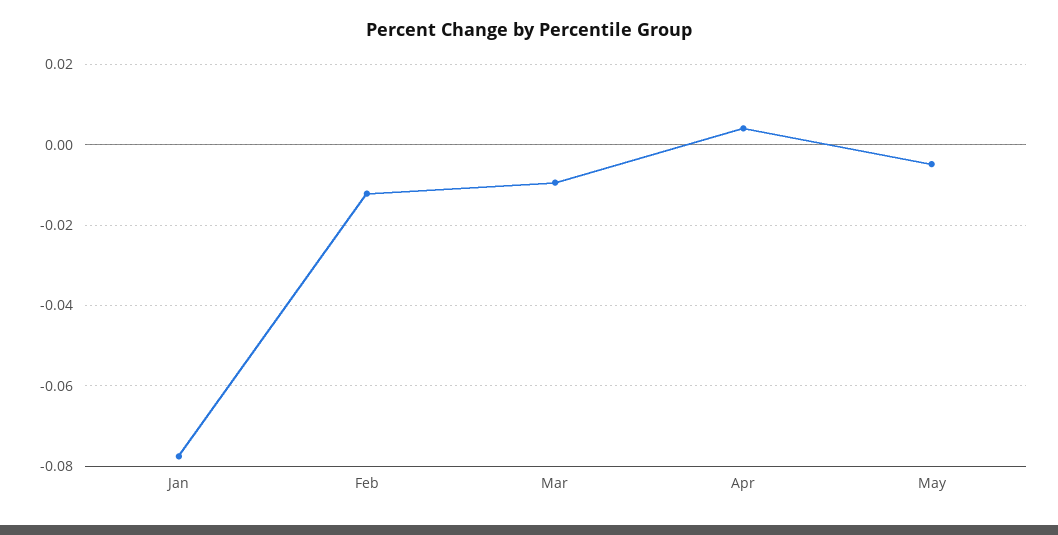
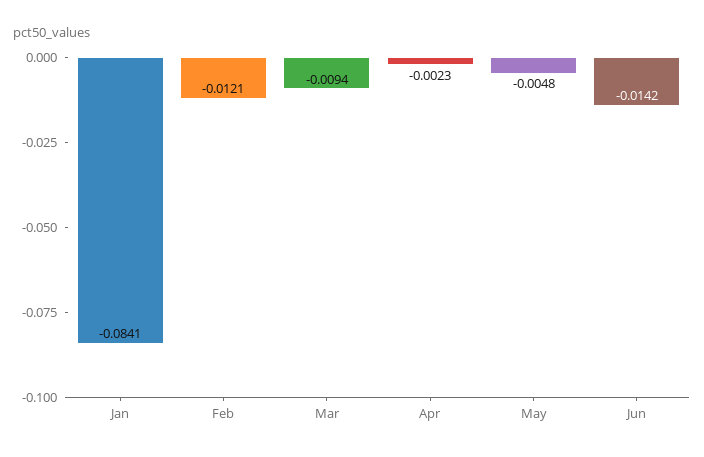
Jan: -0.078 -> -0.0841
Apr: 0.004 -> -0.0023
Jun: none -> -0.0142

